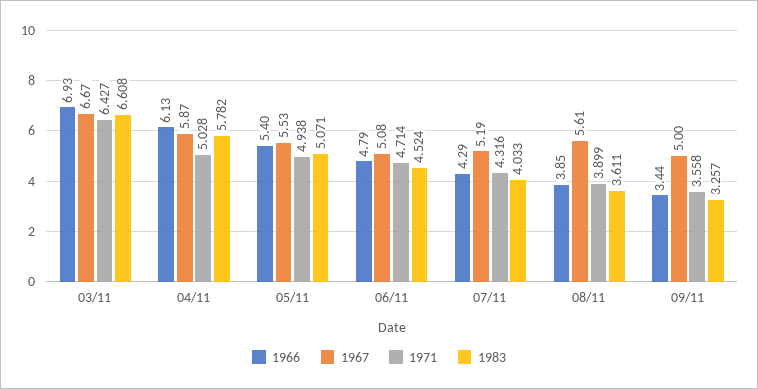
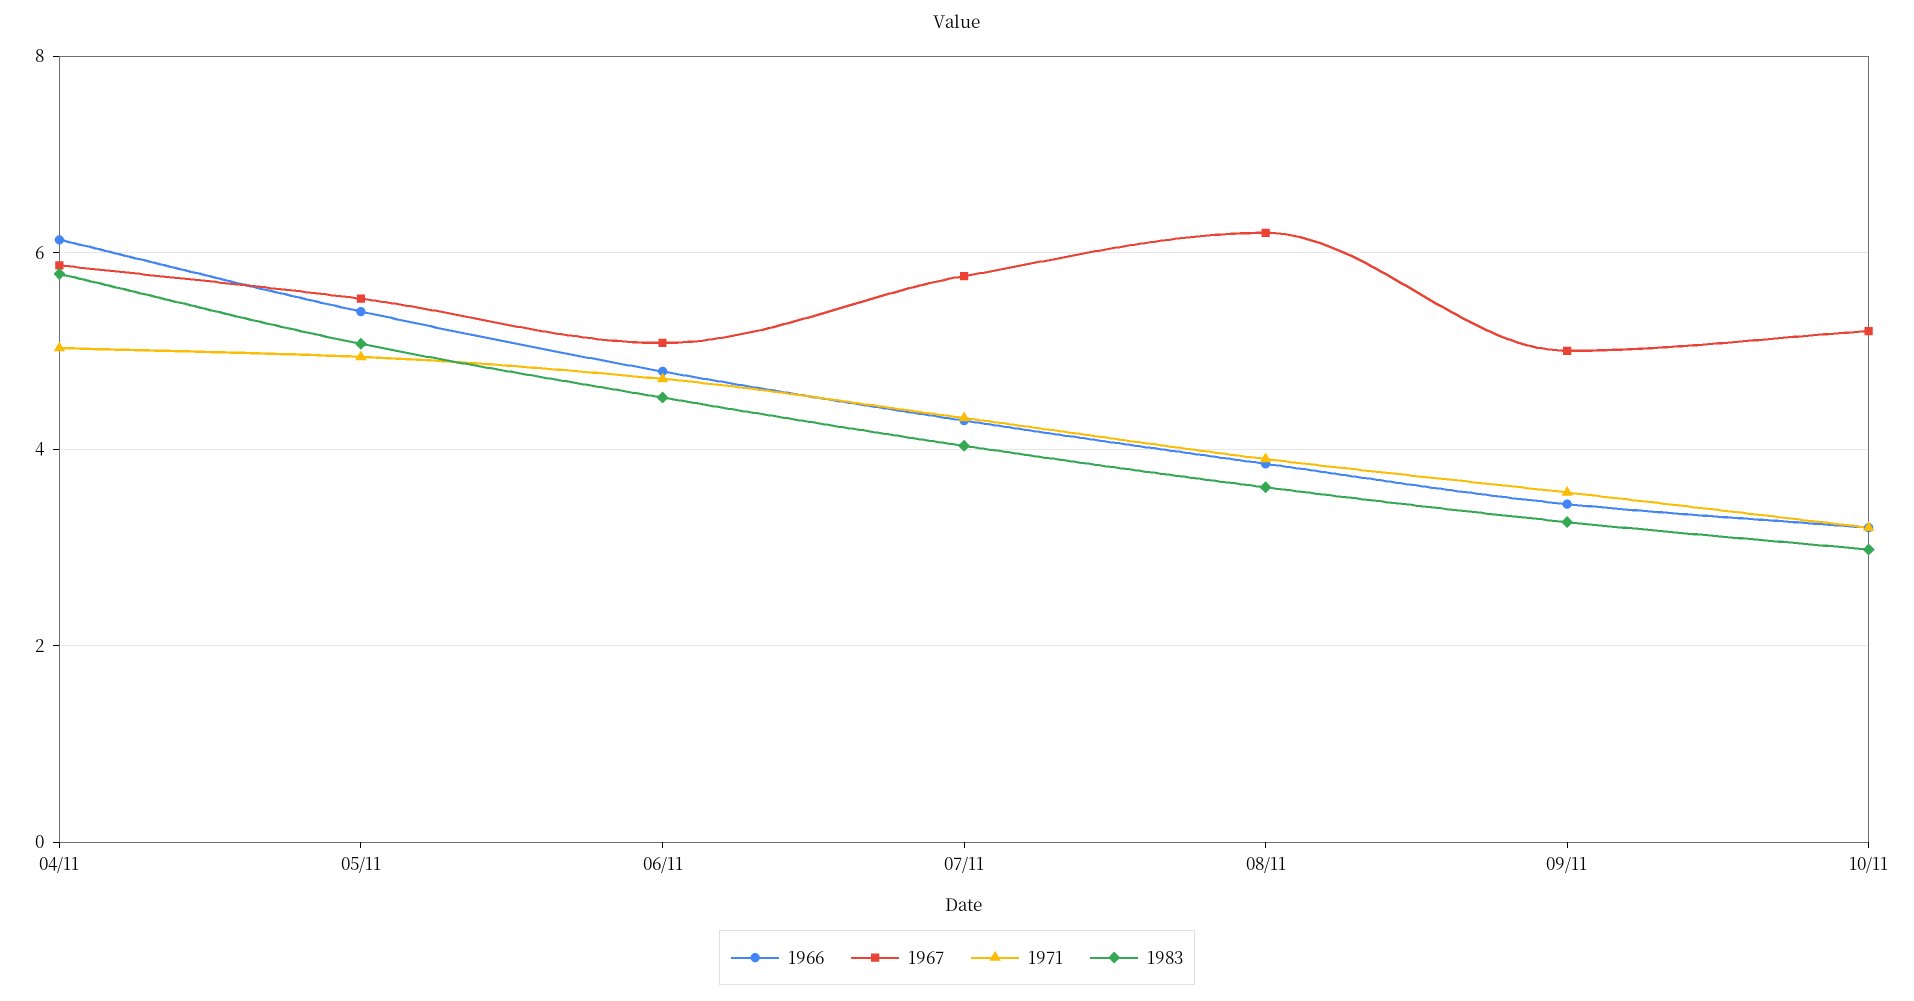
1966, 03/11: 6.93 -> none
1967, 03/11: 6.67 -> none
1971, 03/11: 6.427 -> none
1983, 03/11: 6.608 -> none
1967, 07/11: 5.19 -> 5.8
1967, 08/11: 5.61 -> 6.2
1966, 10/11: none -> 3.2
1967, 10/11: none -> 5.2
1971, 10/11: none -> 3.2
1983, 10/11: none -> 3

